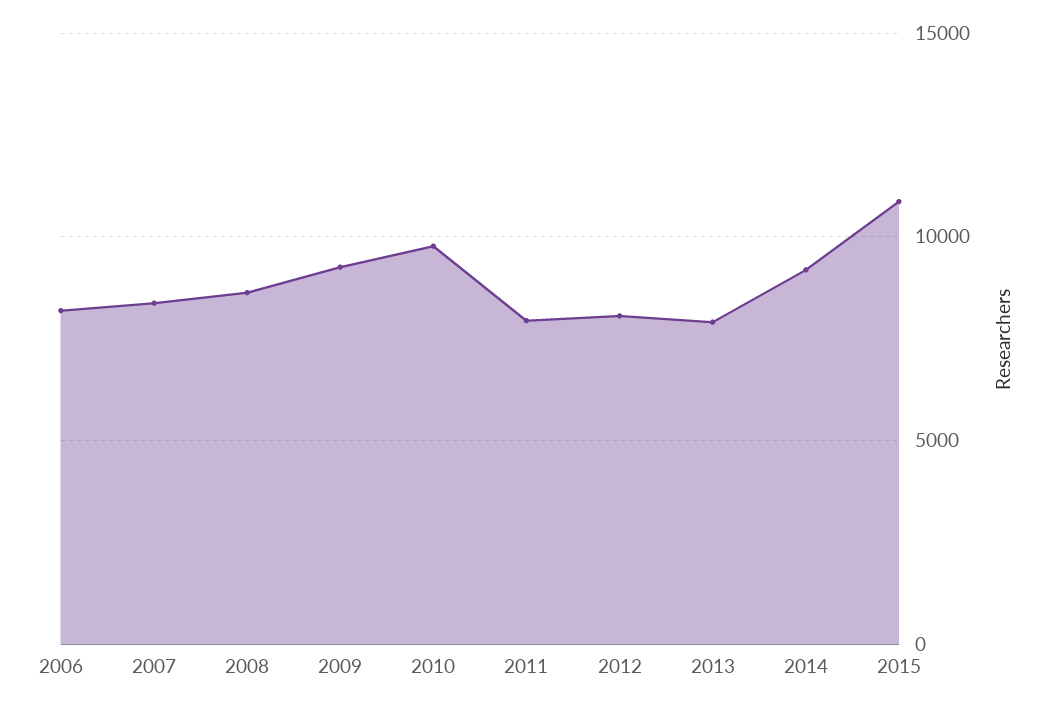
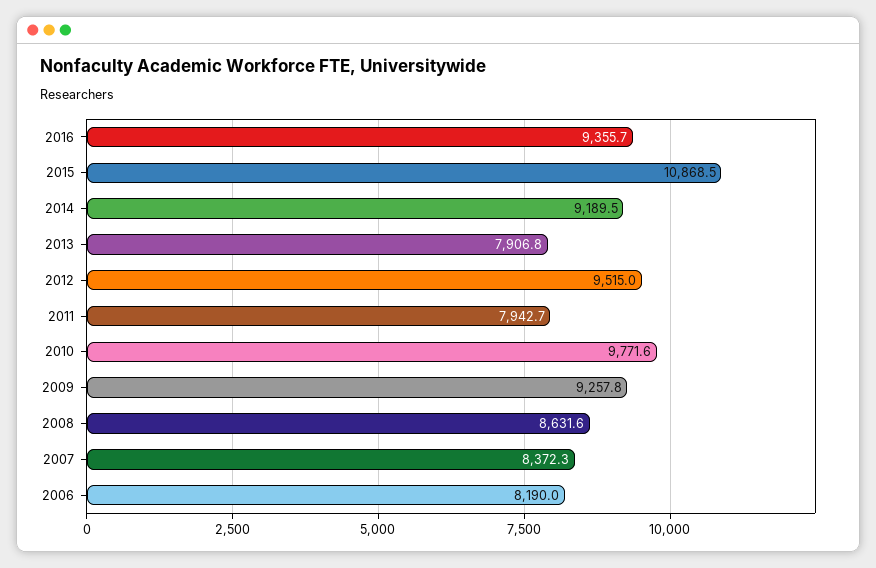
2012: 8000 -> 9515
2016: none -> 9355.7

